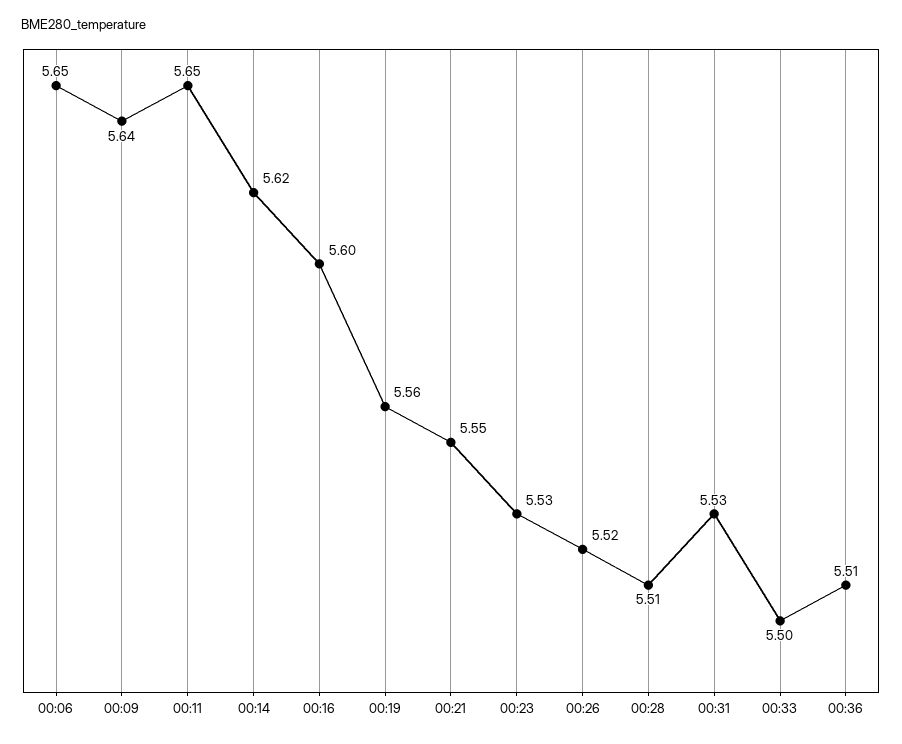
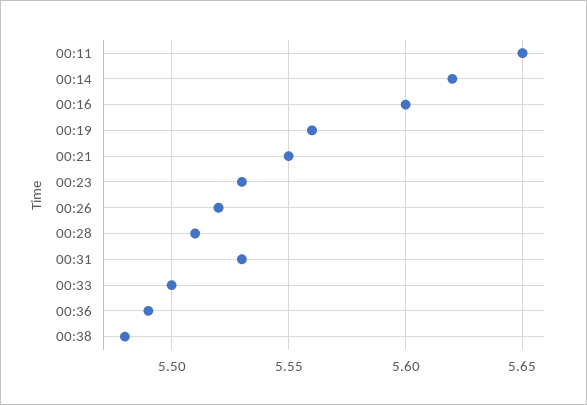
00:06: 5.65 -> none
00:09: 5.64 -> none
00:36: 5.51 -> 5.49
00:38: none -> 5.48

